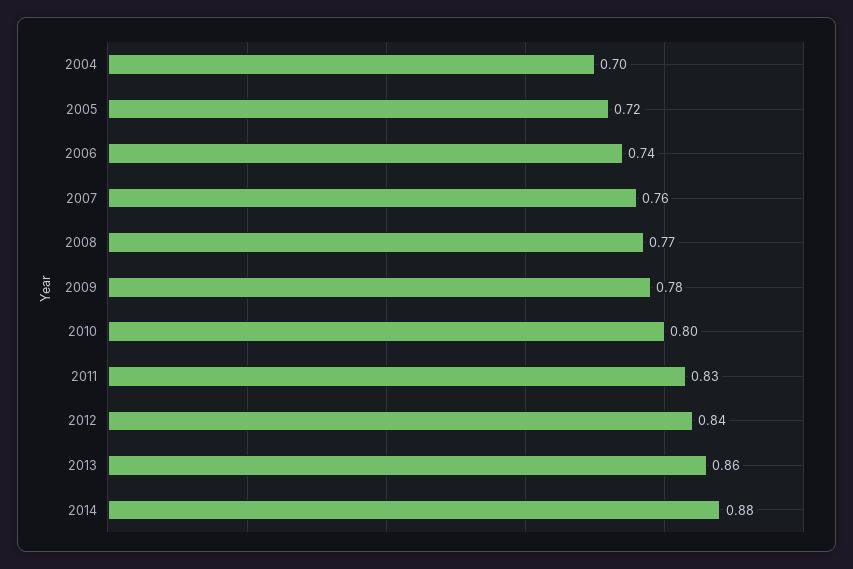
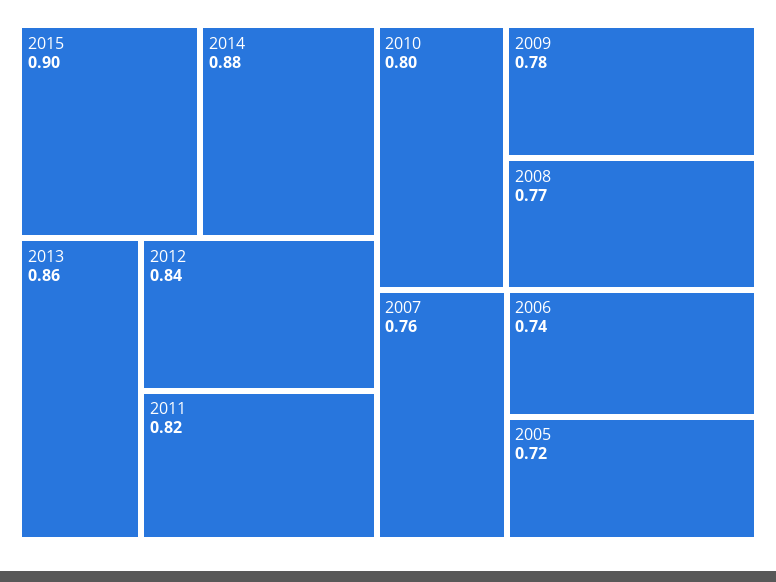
2004: 0.7 -> none
2011: 0.83 -> 0.82
2015: none -> 0.9

